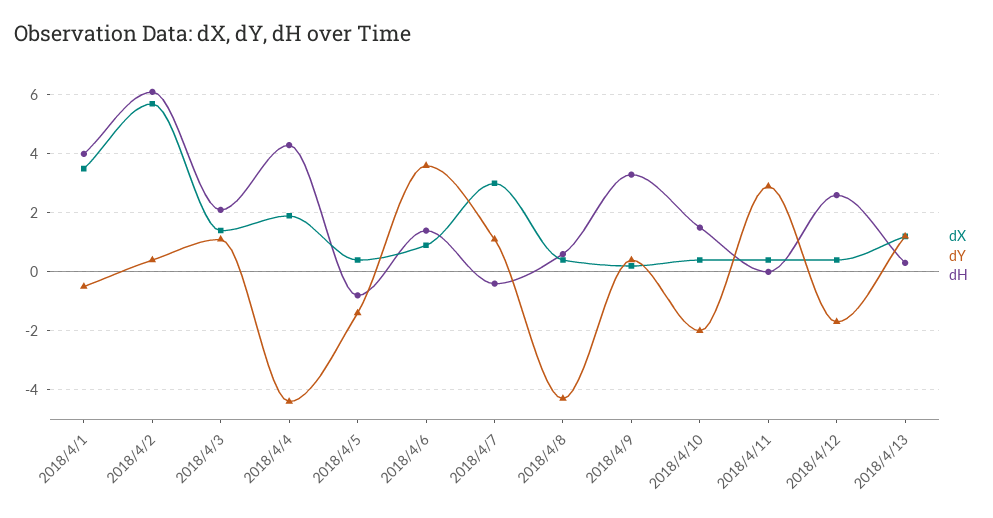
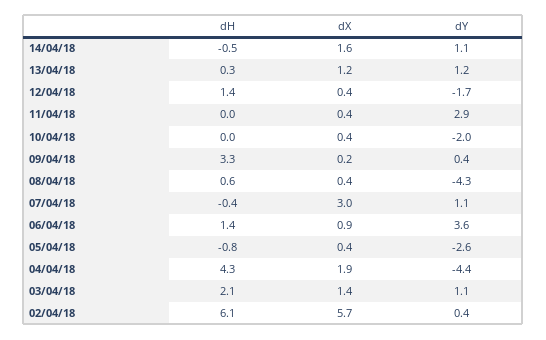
dX, 2018/4/1: 3.5 -> none
dY, 2018/4/1: -0.5 -> none
dH, 2018/4/1: 4 -> none
dY, 2018/4/5: -1.5 -> -2.6
dH, 2018/4/10: 1.5 -> 0
dH, 2018/4/12: 2.5 -> 1.4
dH, 14/04/18: none -> -0.5
dX, 14/04/18: none -> 1.6
dY, 14/04/18: none -> 1.1

